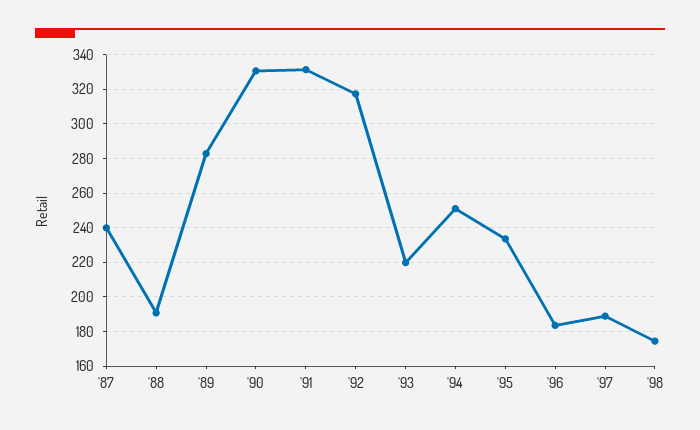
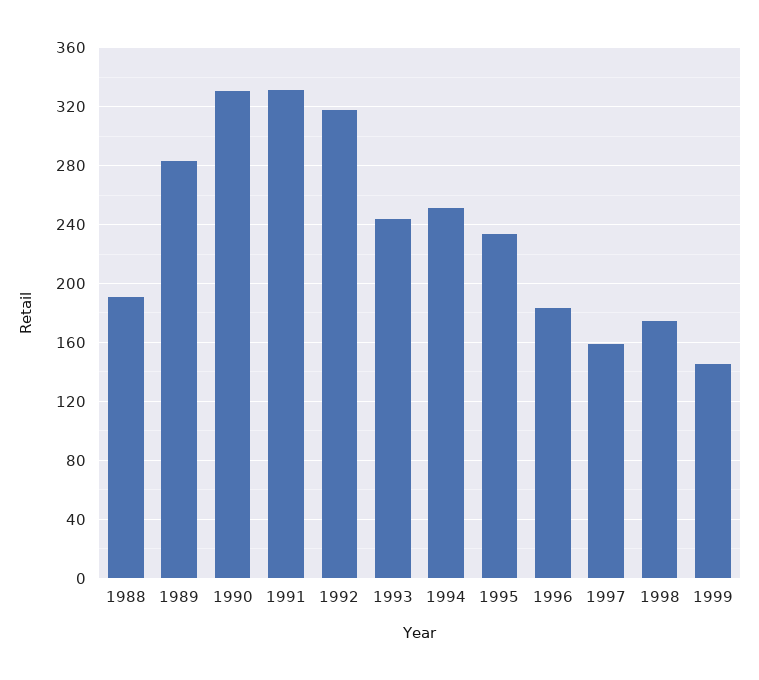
'87: 240 -> none
'93: 220 -> 245
'97: 190 -> 160
1999: none -> 145

